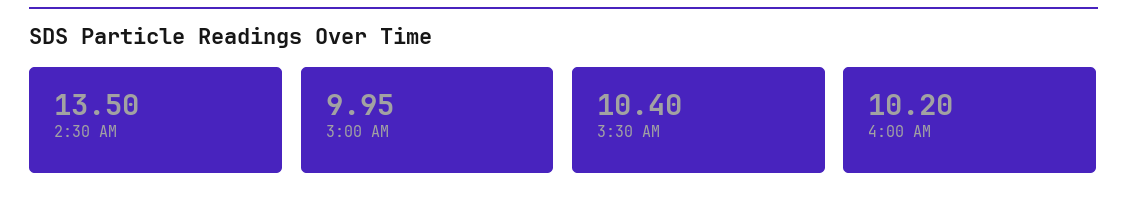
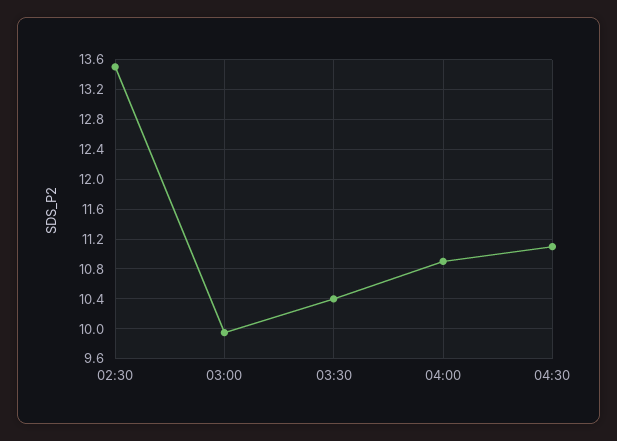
4:00 AM: 10.2 -> 10.9
04:30: none -> 11.1

